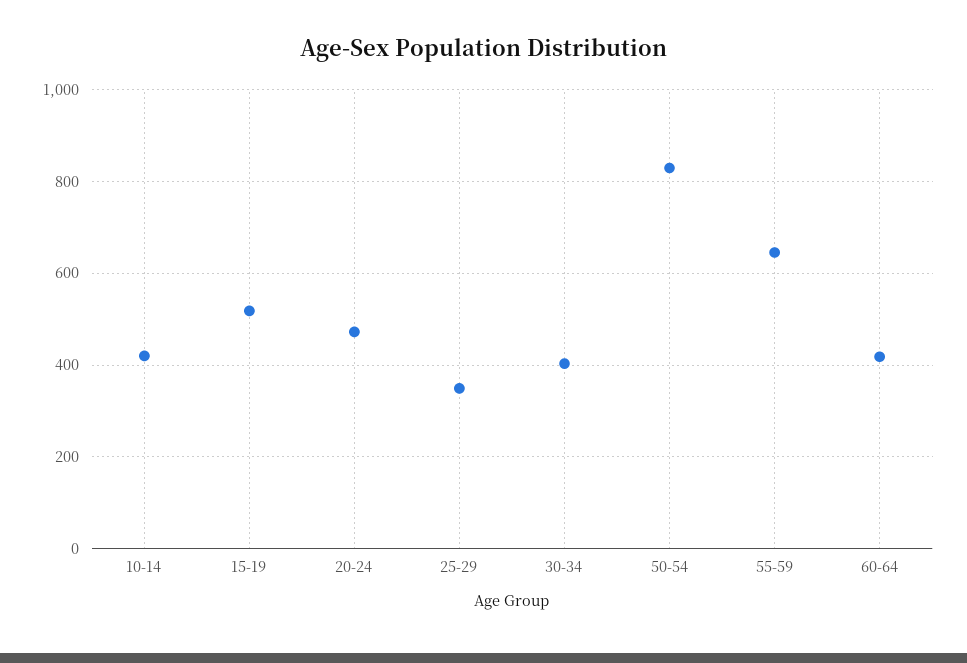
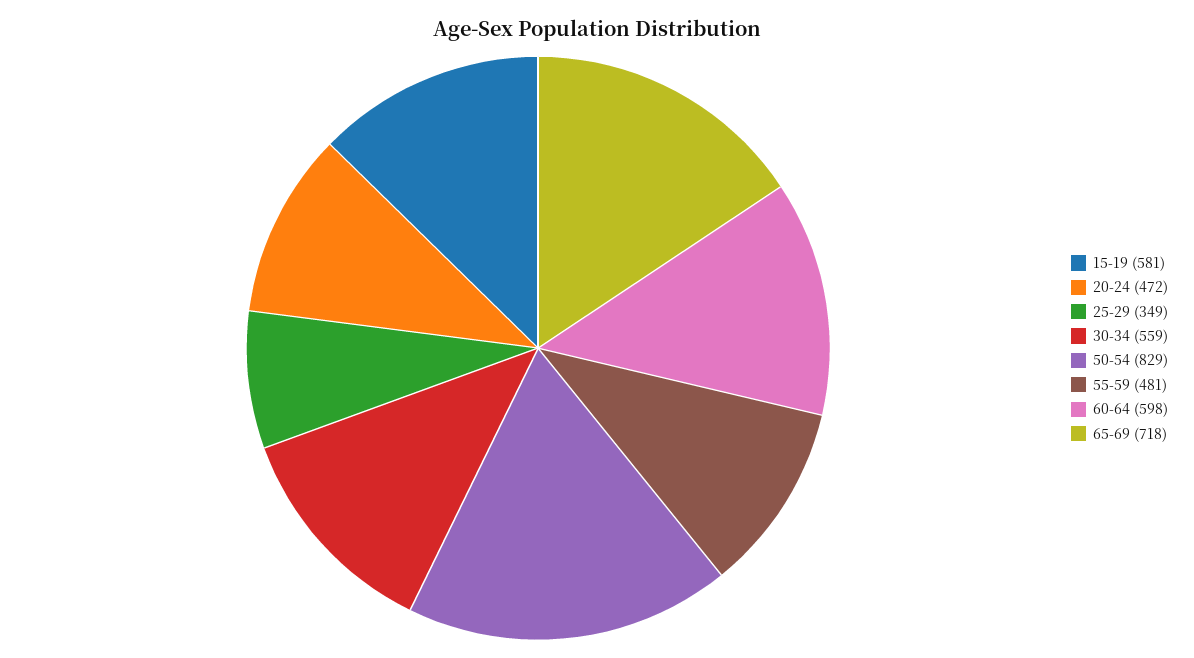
10-14: 420 -> none
15-19: 520 -> 581
30-34: 400 -> 559
55-59: 640 -> 481
60-64: 420 -> 598
65-69: none -> 718

